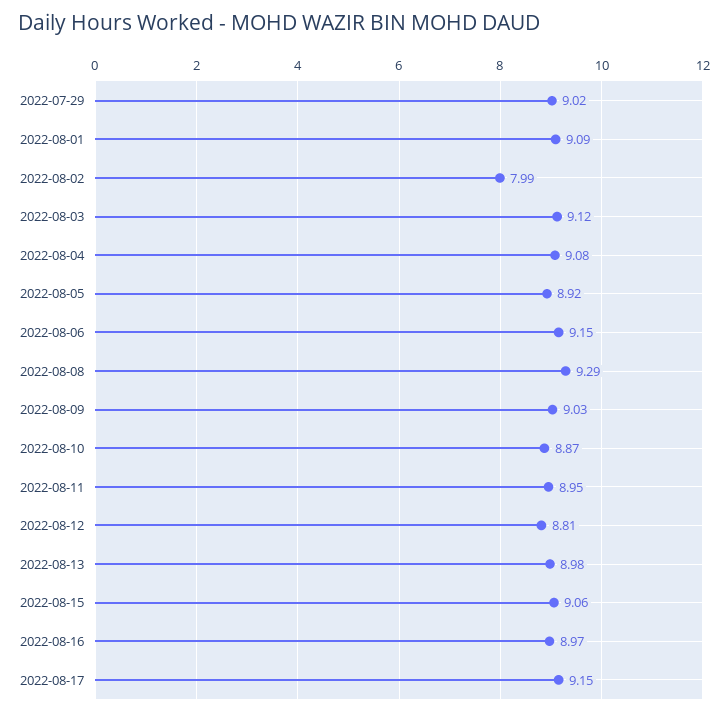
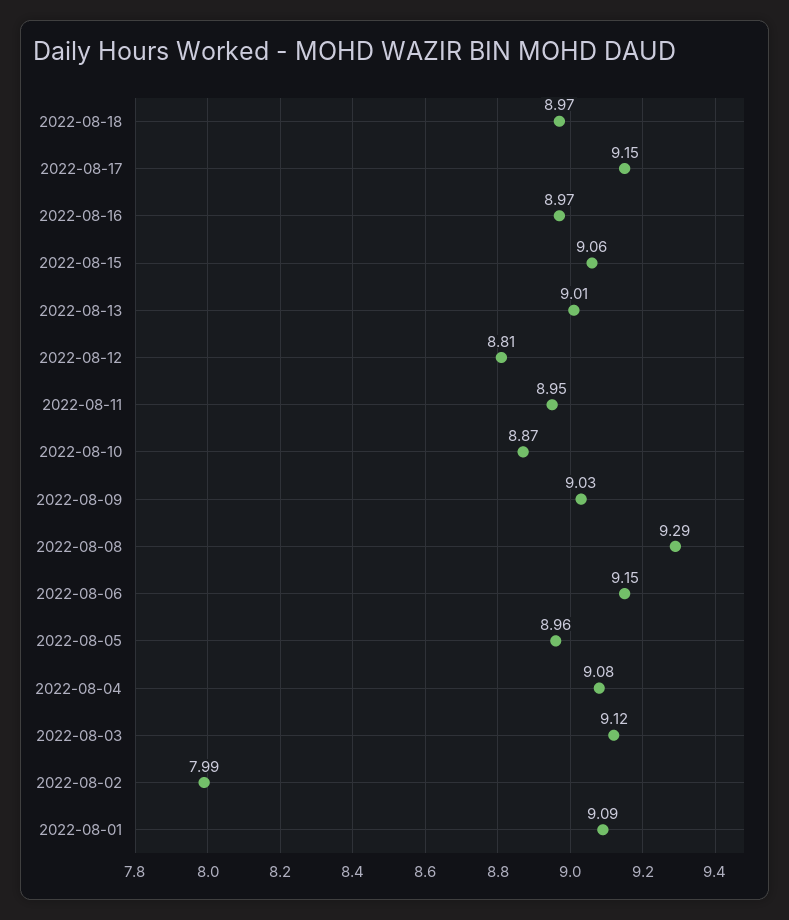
2022-07-29: 9.02 -> none
2022-08-05: 8.92 -> 8.96
2022-08-13: 8.98 -> 9.01
2022-08-18: none -> 8.97

